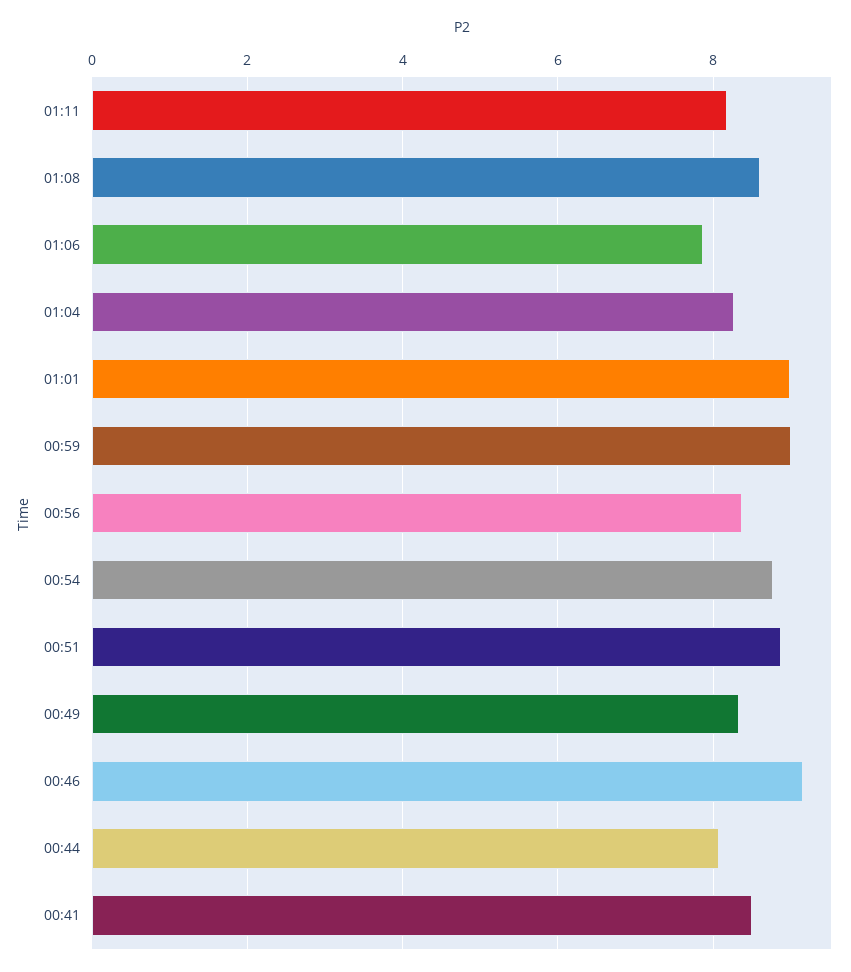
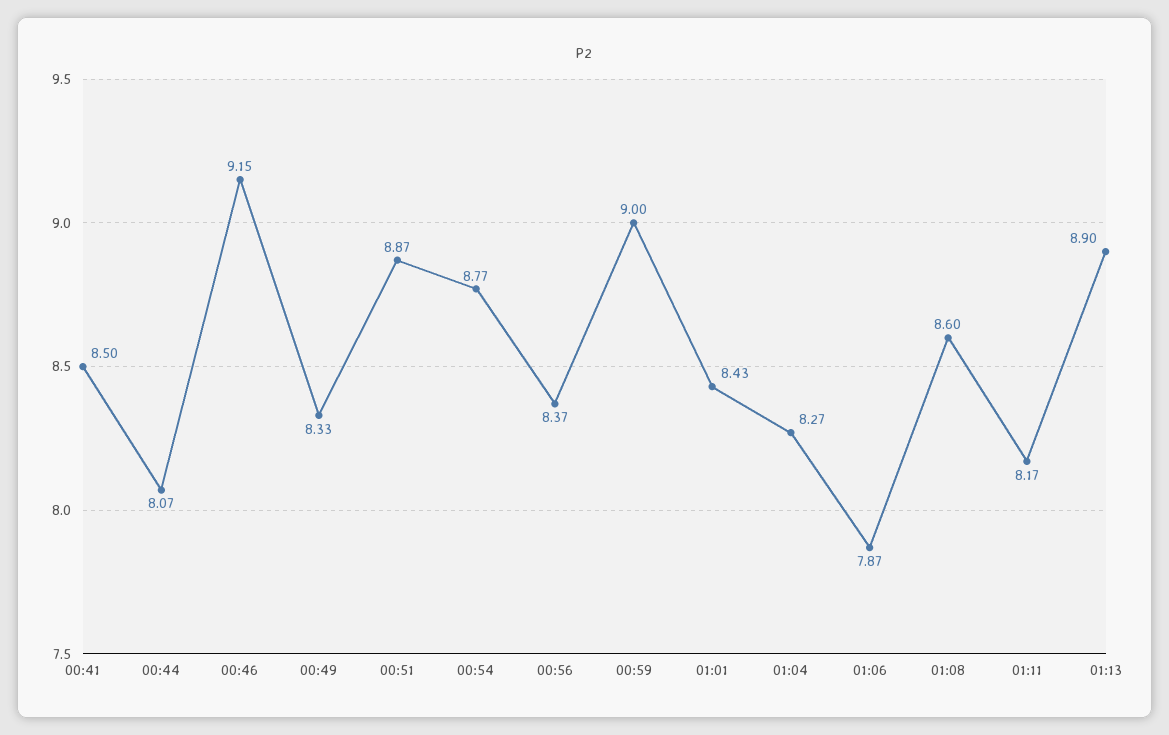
01:01: 9 -> 8.43
01:13: none -> 8.9

